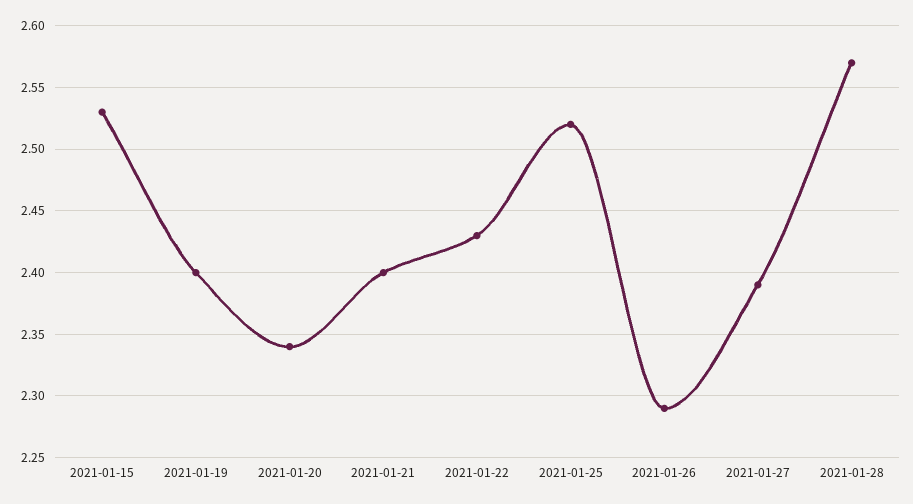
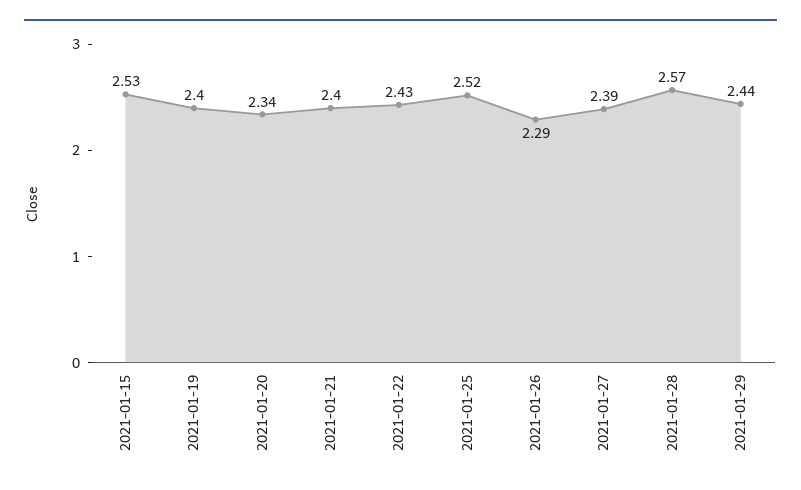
2021-01-29: none -> 2.44

